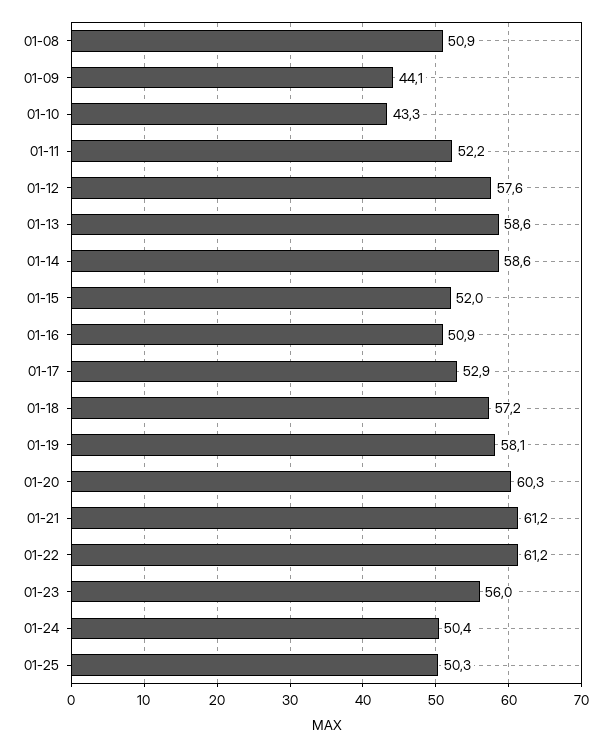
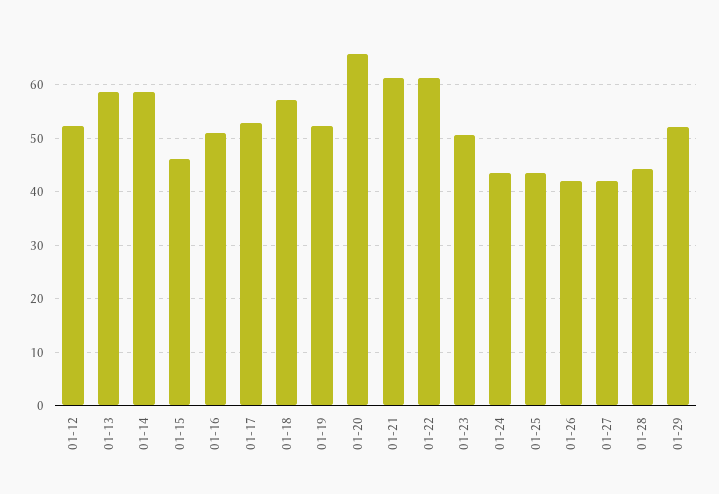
01-08: 50.9 -> none
01-09: 44.1 -> none
01-10: 43.3 -> none
01-11: 52.2 -> none
01-12: 57.6 -> 52
01-15: 52 -> 46
01-19: 58.1 -> 52
01-20: 60.3 -> 66
01-23: 56 -> 50
01-24: 50.4 -> 44
01-25: 50.3 -> 44
01-26: none -> 42
01-27: none -> 42
01-28: none -> 44
01-29: none -> 52

